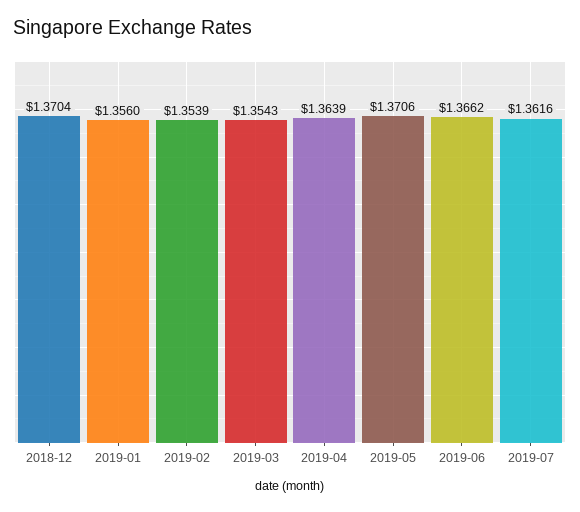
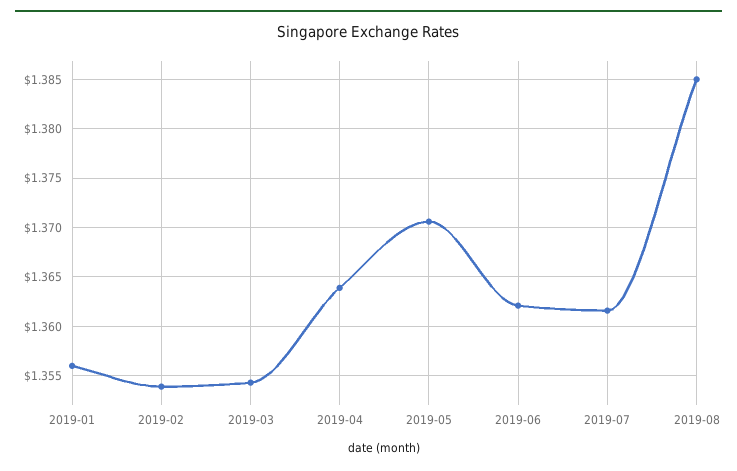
2018-12: 1.3704 -> none
2019-06: 1.3662 -> 1.362
2019-08: none -> 1.385

